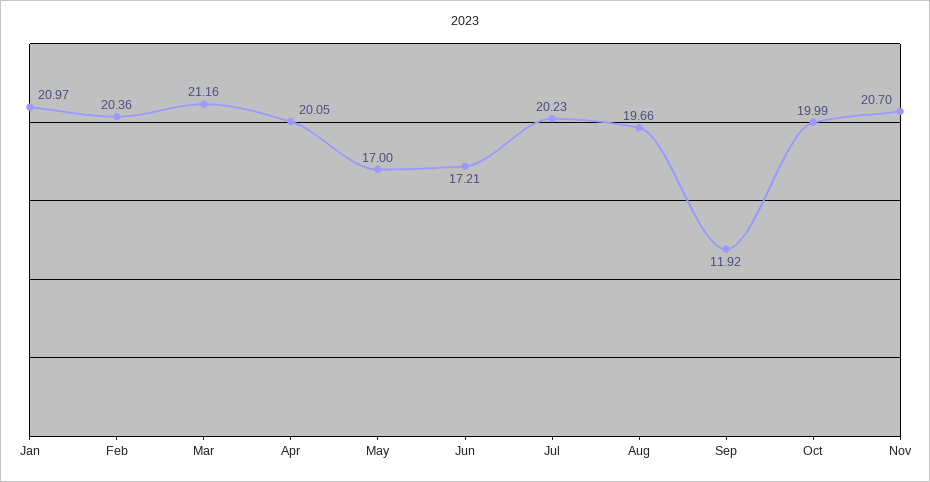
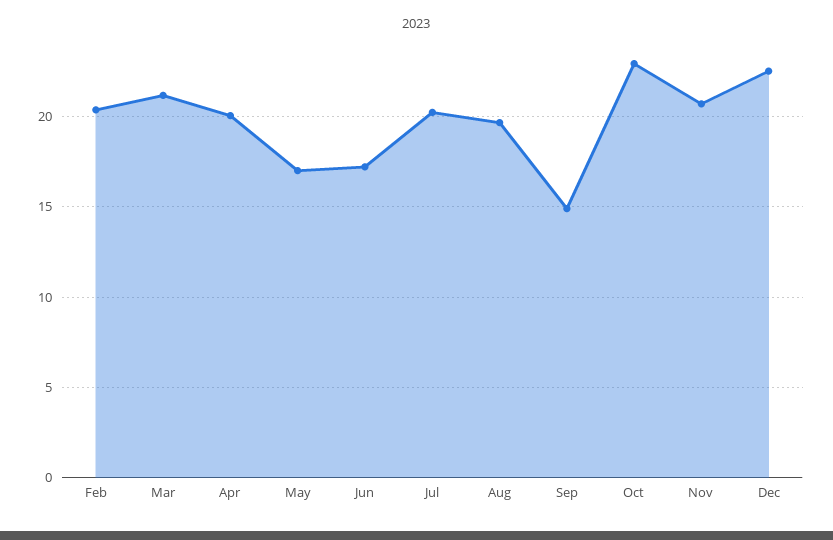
Jan: 20.97 -> none
Sep: 11.92 -> 15
Oct: 19.99 -> 23
Dec: none -> 22.5

